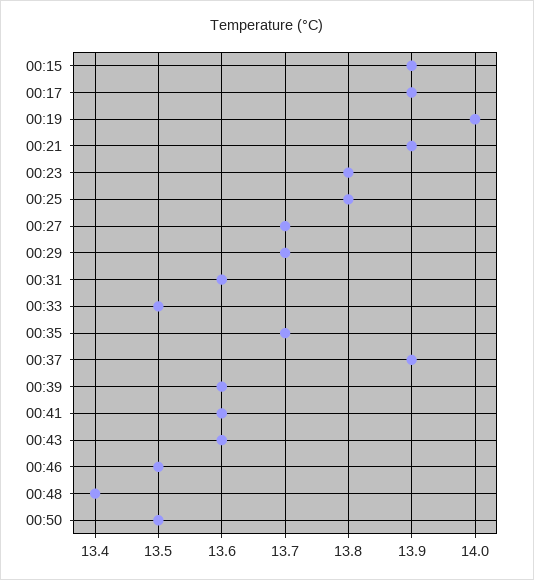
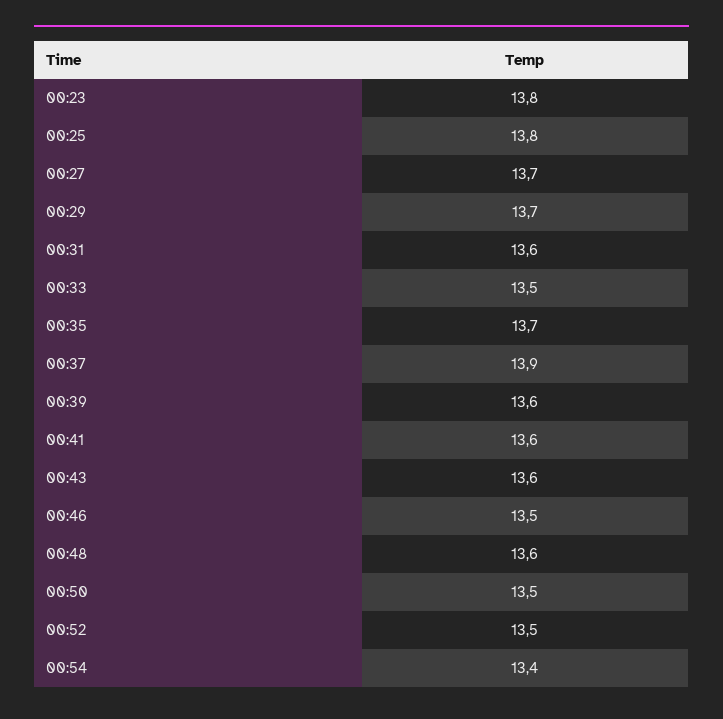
00:15: 13.9 -> none
00:17: 13.9 -> none
00:19: 14 -> none
00:21: 13.9 -> none
00:48: 13.4 -> 13.6
00:52: none -> 13.5
00:54: none -> 13.4

